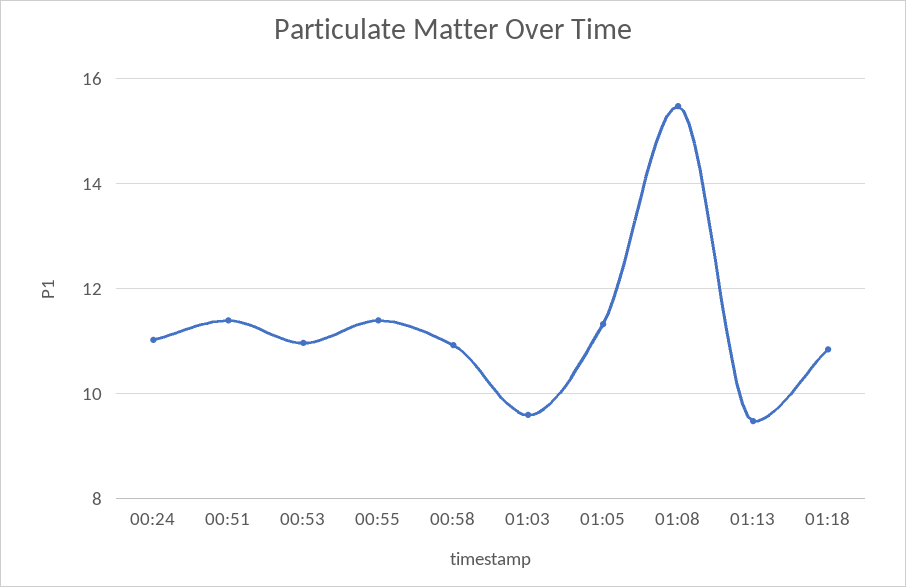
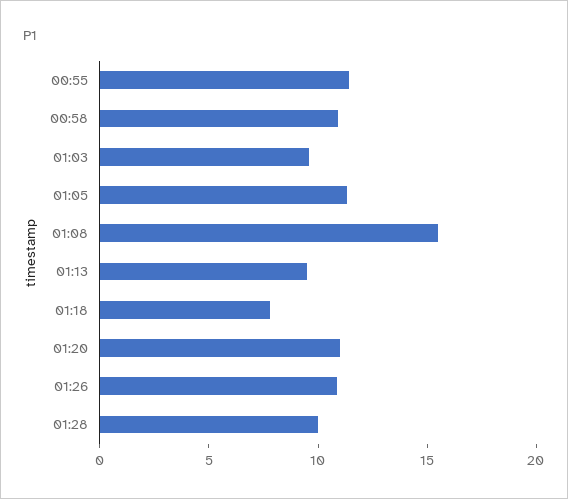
00:24: 11 -> none
00:51: 11.4 -> none
00:53: 11 -> none
01:18: 10.8 -> 8
01:20: none -> 11
01:26: none -> 11
01:28: none -> 10

